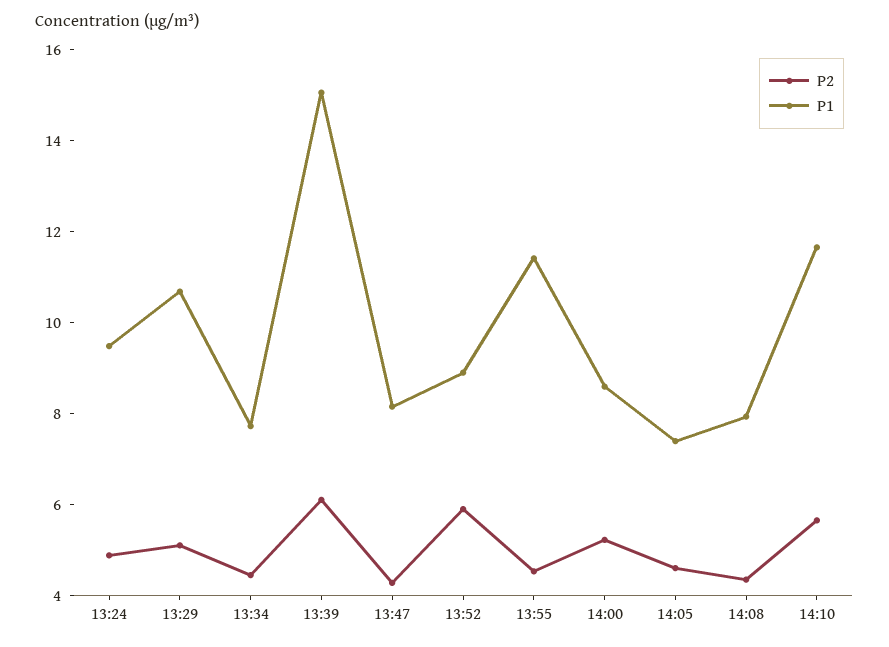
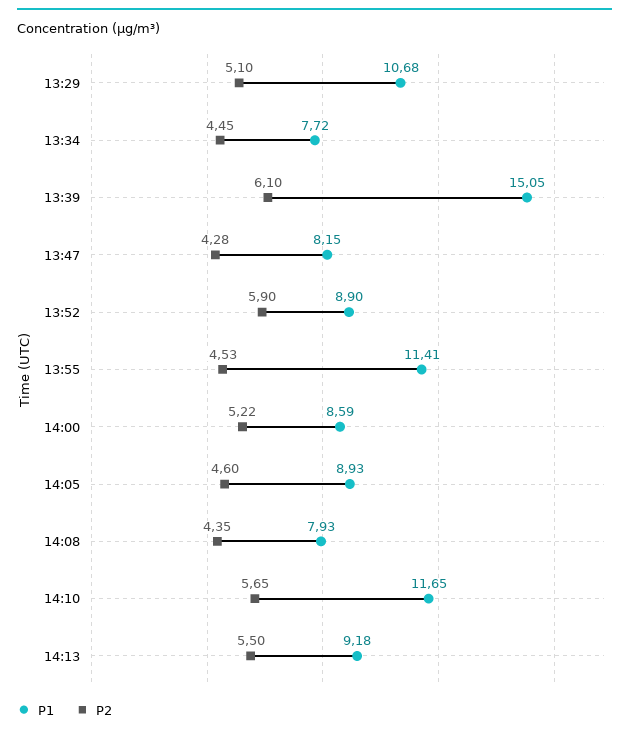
P2, 13:24: 5 -> none
P1, 13:24: 9.5 -> none
P1, 14:05: 7.5 -> 8.93
P1, 14:13: none -> 9.18
P2, 14:13: none -> 5.5

